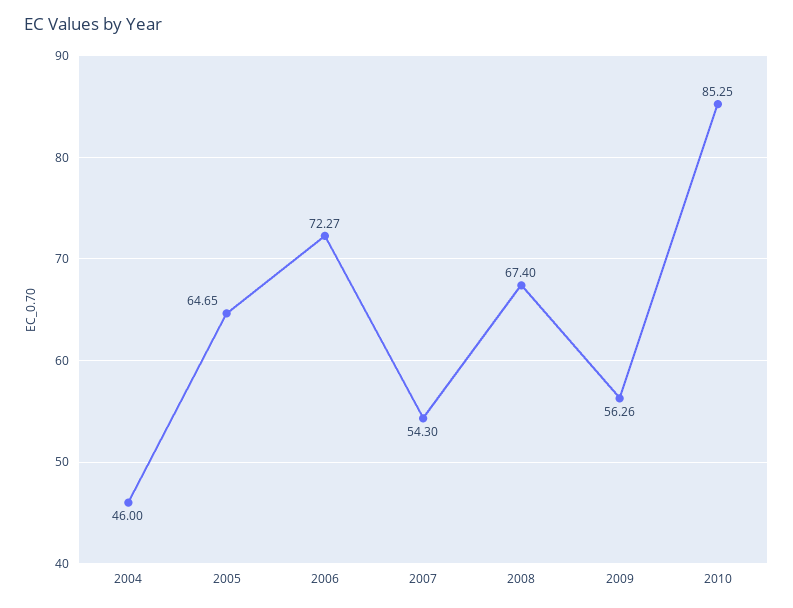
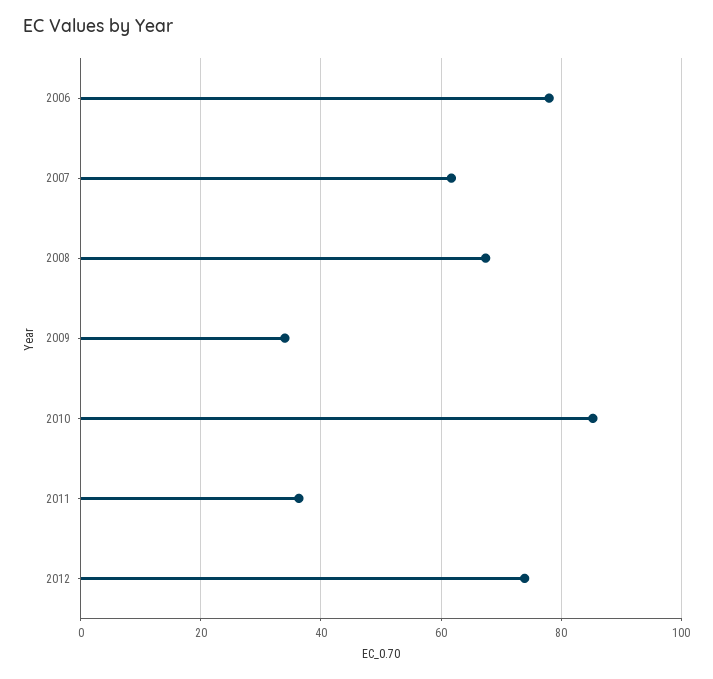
2004: 46 -> none
2005: 64.65 -> none
2006: 72.27 -> 78
2007: 54.3 -> 62
2009: 56.26 -> 34
2011: none -> 36
2012: none -> 74

